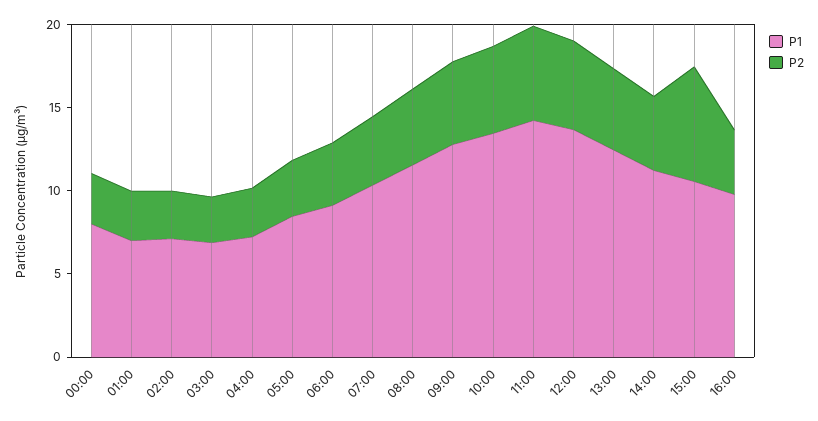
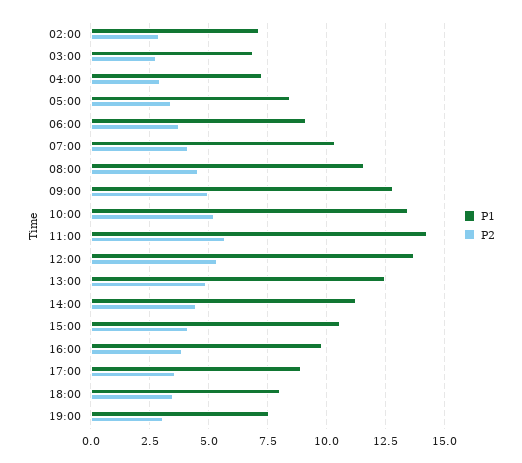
P1, 00:00: 8 -> none
P2, 00:00: 3 -> none
P1, 01:00: 7 -> none
P2, 01:00: 3 -> none
P2, 15:00: 7 -> 4
P1, 17:00: none -> 9
P2, 17:00: none -> 3.5
P1, 18:00: none -> 8
P2, 18:00: none -> 3.5
P1, 19:00: none -> 7.5
P2, 19:00: none -> 3

